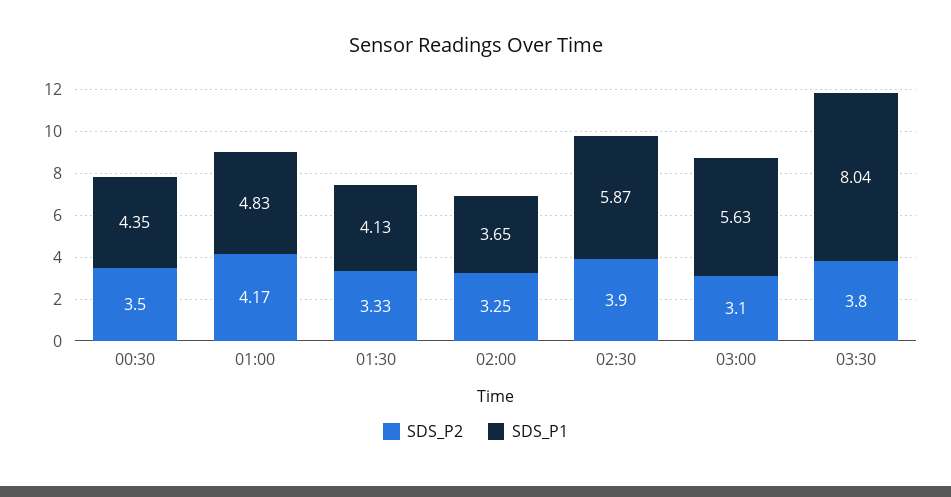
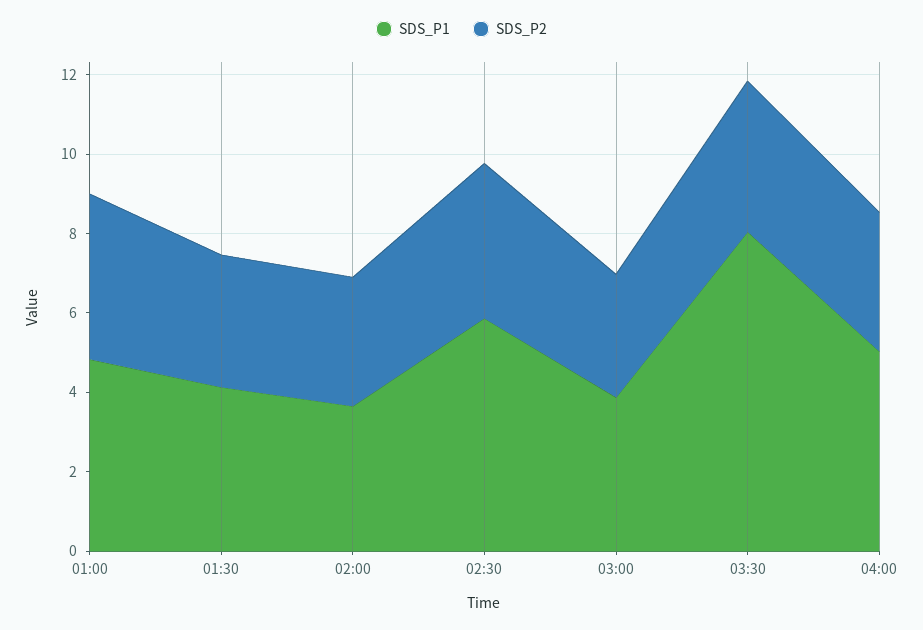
SDS_P2, 00:30: 3.5 -> none
SDS_P1, 00:30: 4.35 -> none
SDS_P1, 03:00: 5.63 -> 4
SDS_P1, 04:00: none -> 5
SDS_P2, 04:00: none -> 3.5

